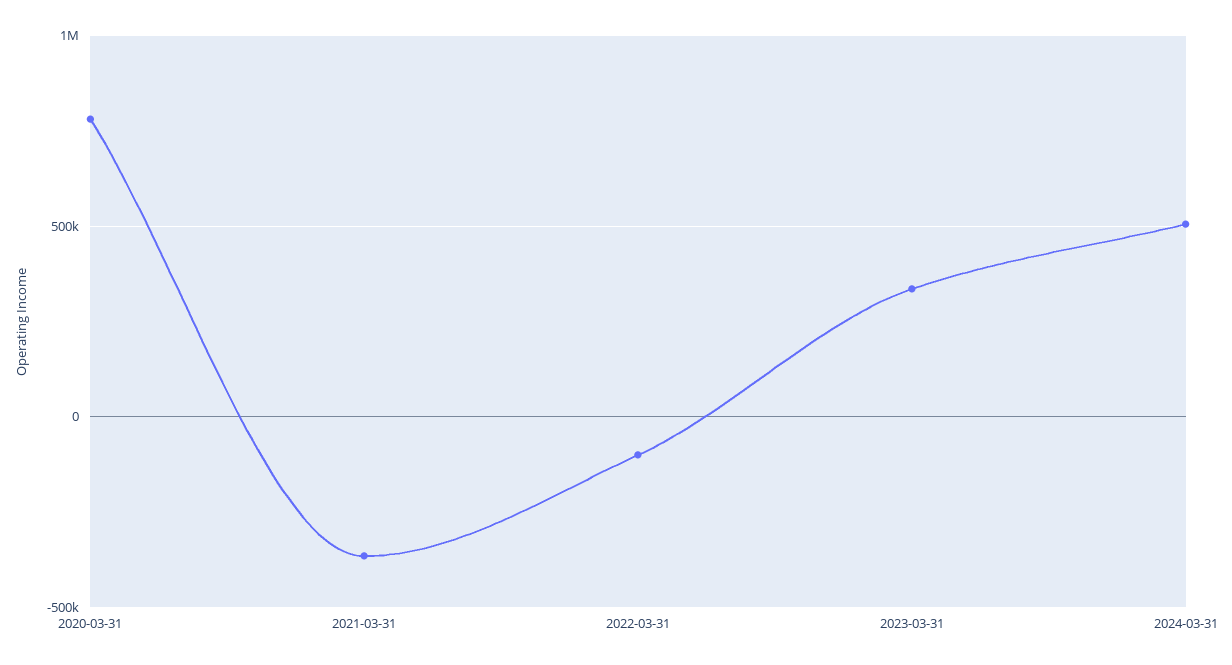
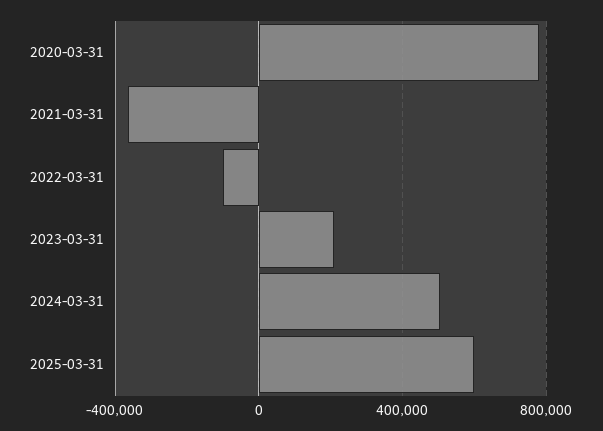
2023-03-31: 350000 -> 200000
2025-03-31: none -> 600000

